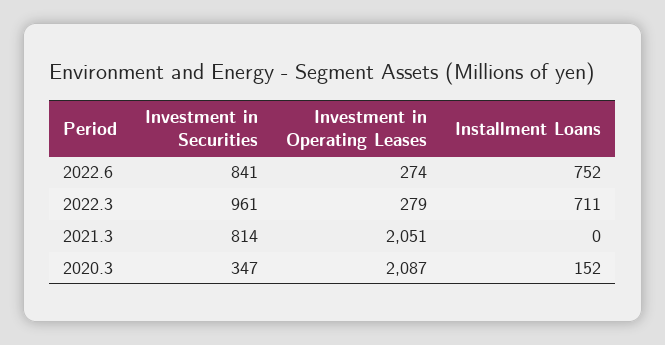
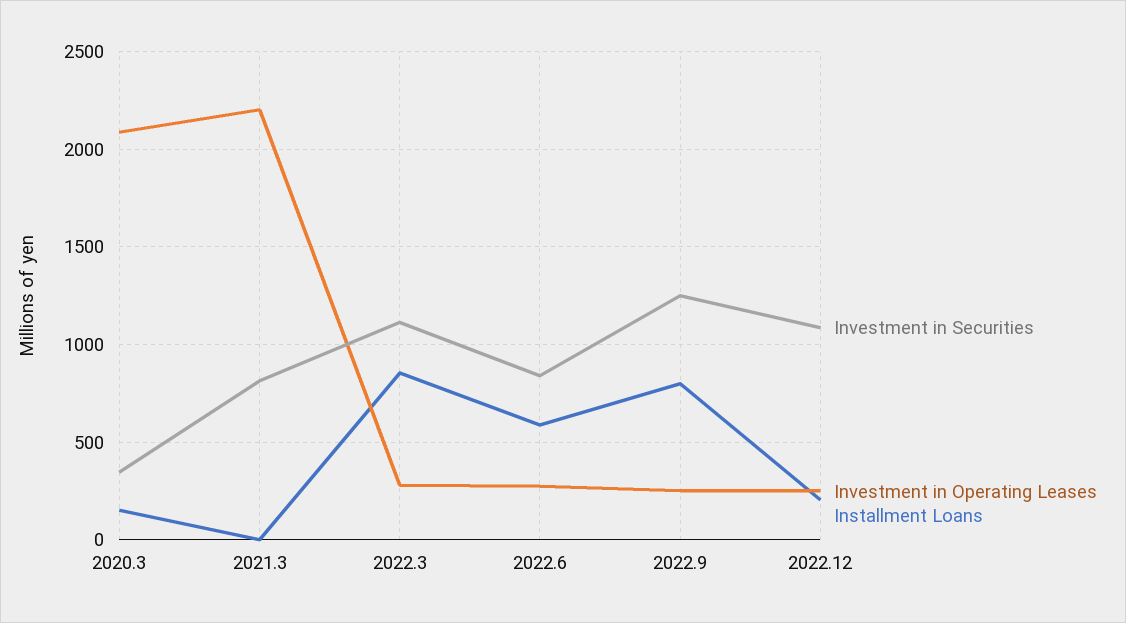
Installment Loans, 2022.6: 752 -> 600
Investment in Securities, 2022.3: 961 -> 1100
Installment Loans, 2022.3: 711 -> 850
Investment in Operating Leases, 2021.3: 2051 -> 2200
Investment in Securities, 2022.9: none -> 1250
Investment in Operating Leases, 2022.9: none -> 250
Installment Loans, 2022.9: none -> 800
Investment in Securities, 2022.12: none -> 1100
Investment in Operating Leases, 2022.12: none -> 250
Installment Loans, 2022.12: none -> 200

